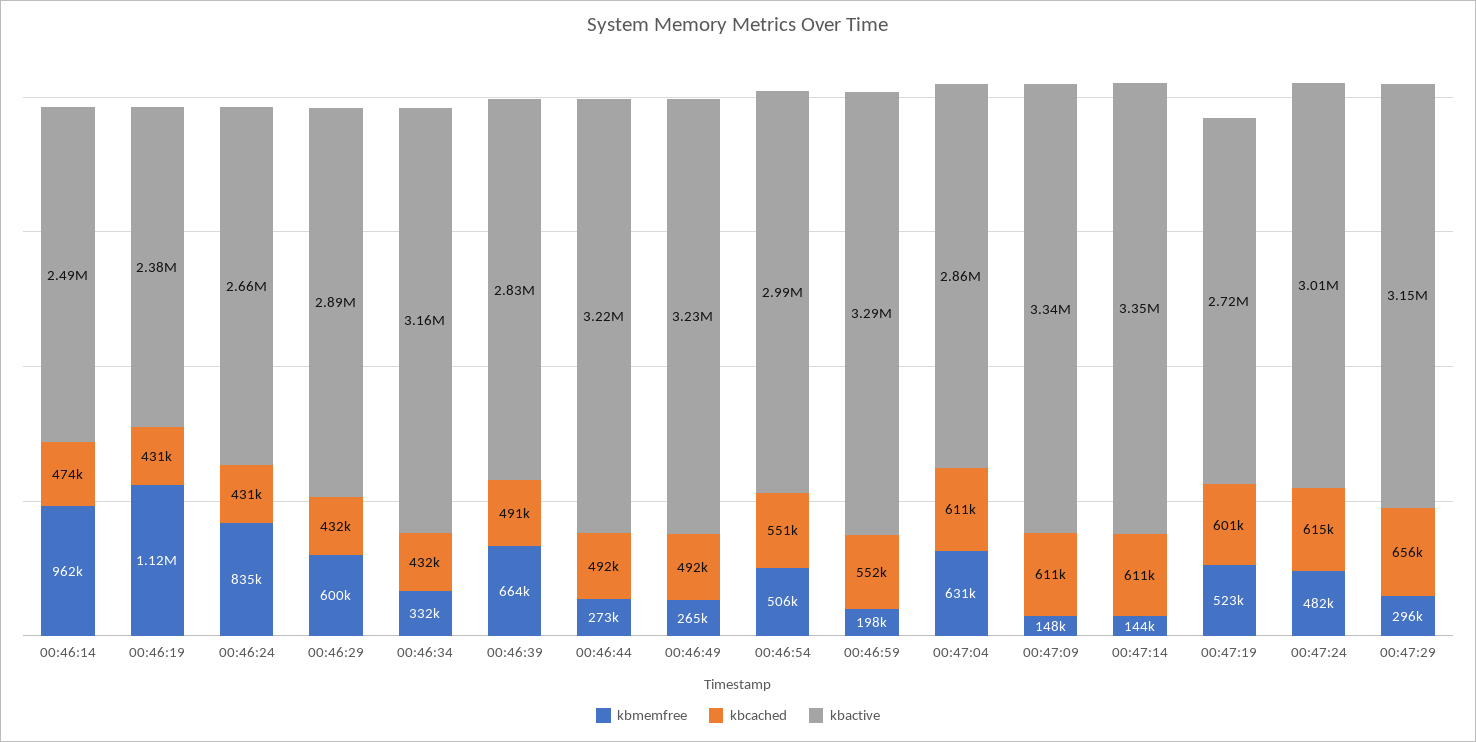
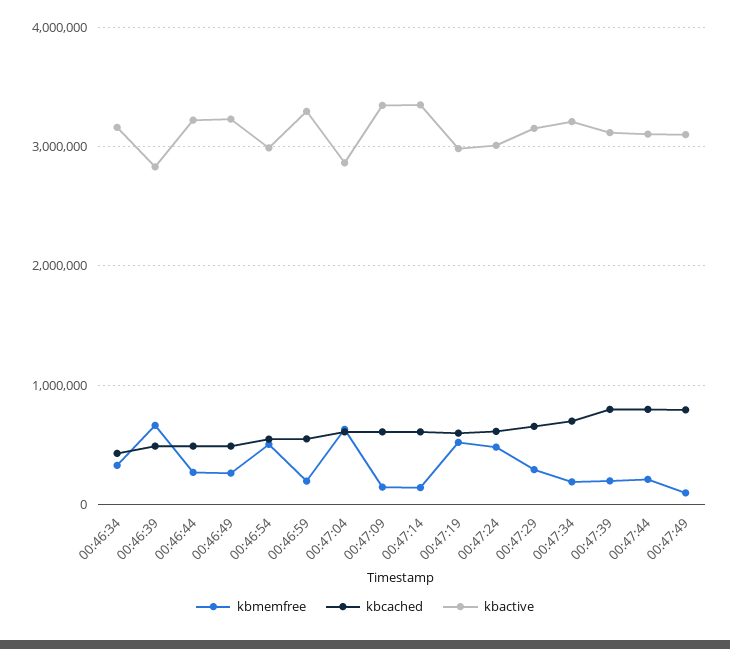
kbmemfree, 00:46:14: 962000 -> none
kbcached, 00:46:14: 474000 -> none
kbactive, 00:46:14: 2490000 -> none
kbmemfree, 00:46:19: 1120000 -> none
kbcached, 00:46:19: 431000 -> none
kbactive, 00:46:19: 2380000 -> none
kbmemfree, 00:46:24: 835000 -> none
kbcached, 00:46:24: 431000 -> none
kbactive, 00:46:24: 2660000 -> none
kbmemfree, 00:46:29: 600000 -> none
kbcached, 00:46:29: 432000 -> none
kbactive, 00:46:29: 2890000 -> none
kbactive, 00:47:19: 2720000 -> 3000000
kbmemfree, 00:47:34: none -> 200000
kbcached, 00:47:34: none -> 700000
kbactive, 00:47:34: none -> 3200000
kbmemfree, 00:47:39: none -> 200000
kbcached, 00:47:39: none -> 800000
kbactive, 00:47:39: none -> 3100000
kbmemfree, 00:47:44: none -> 200000
kbcached, 00:47:44: none -> 800000
kbactive, 00:47:44: none -> 3100000
kbmemfree, 00:47:49: none -> 100000
kbcached, 00:47:49: none -> 800000
kbactive, 00:47:49: none -> 3100000

